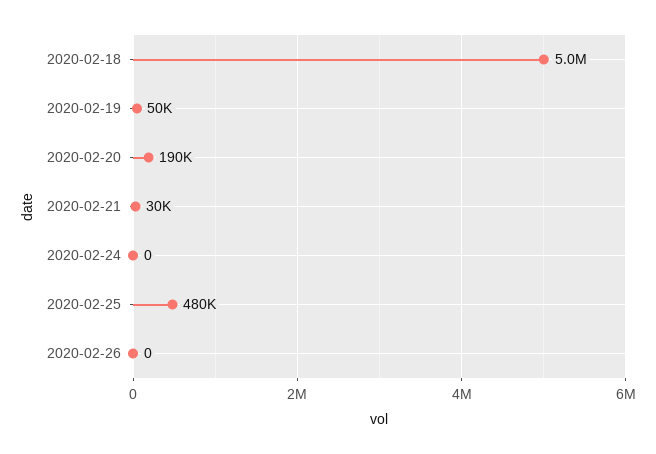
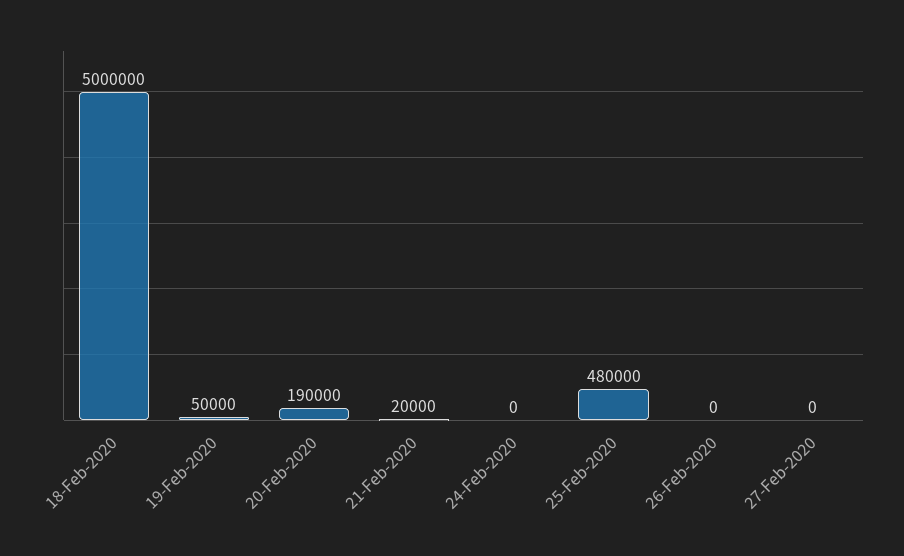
2020-02-21: 30000 -> 20000
27-Feb-2020: none -> 0

